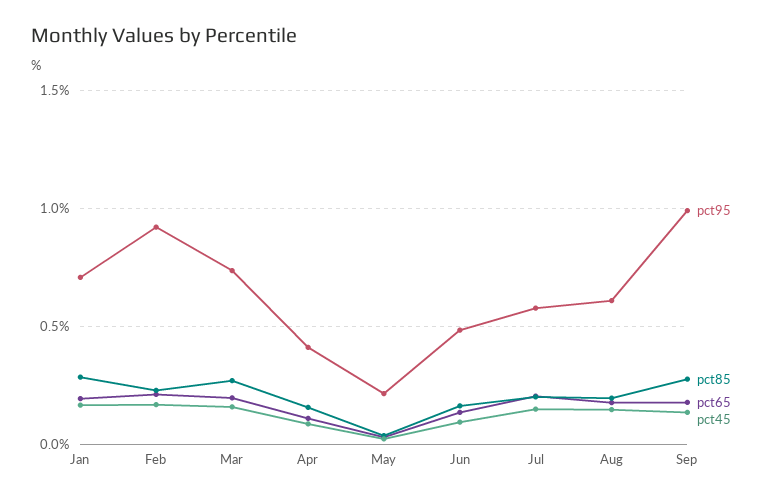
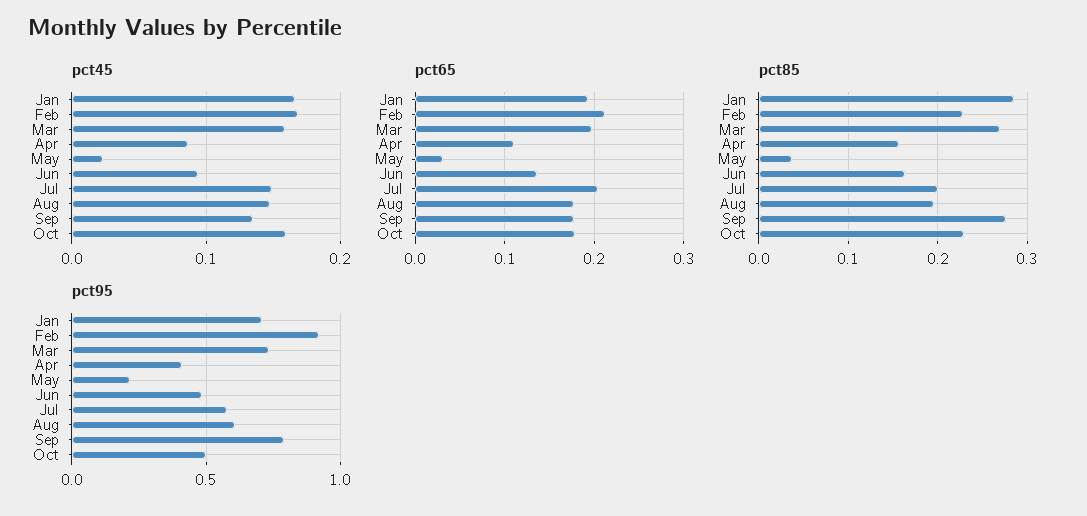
pct95, Sep: 1 -> 0.8
pct45, Oct: none -> 0.16
pct65, Oct: none -> 0.18
pct85, Oct: none -> 0.23
pct95, Oct: none -> 0.5

